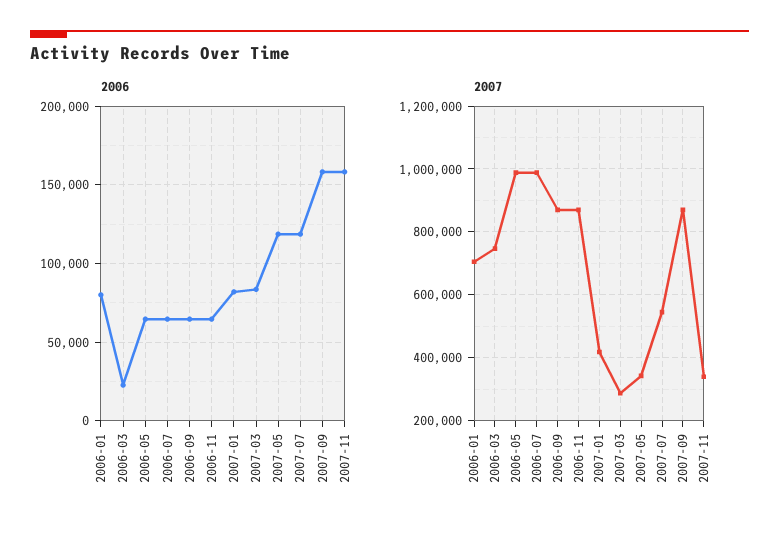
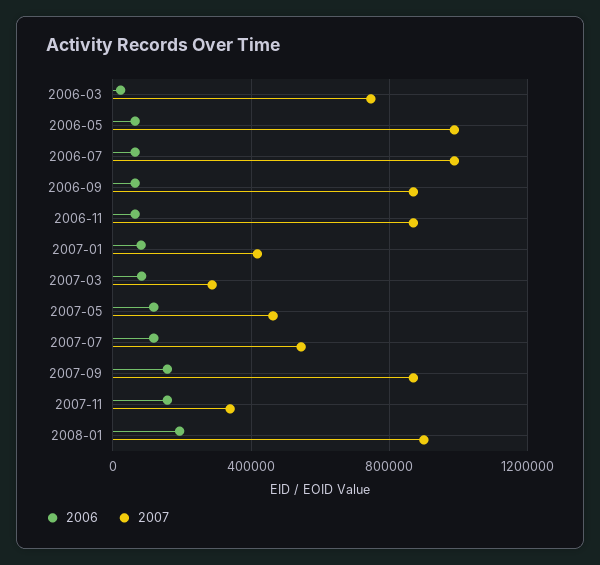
2006, 2006-01: 80000 -> none
2007, 2006-01: 700000 -> none
2007, 2007-05: 340000 -> 450000
2006, 2008-01: none -> 200000
2007, 2008-01: none -> 900000

